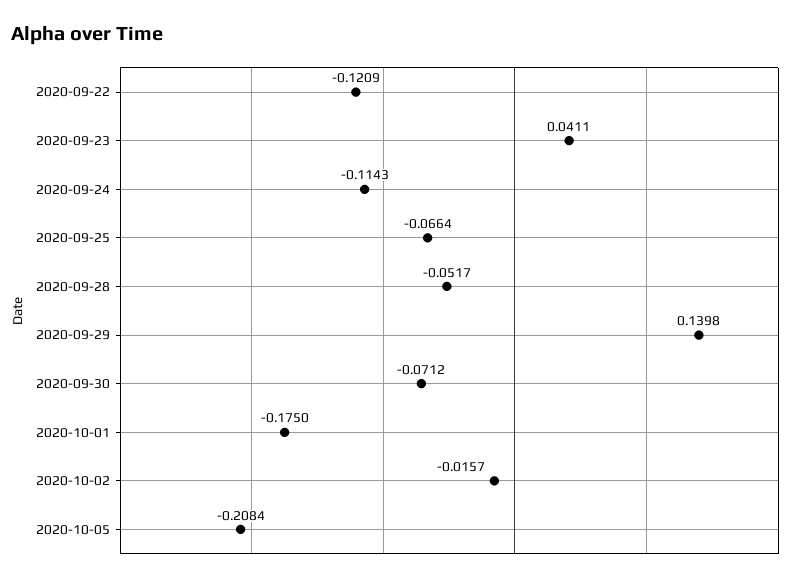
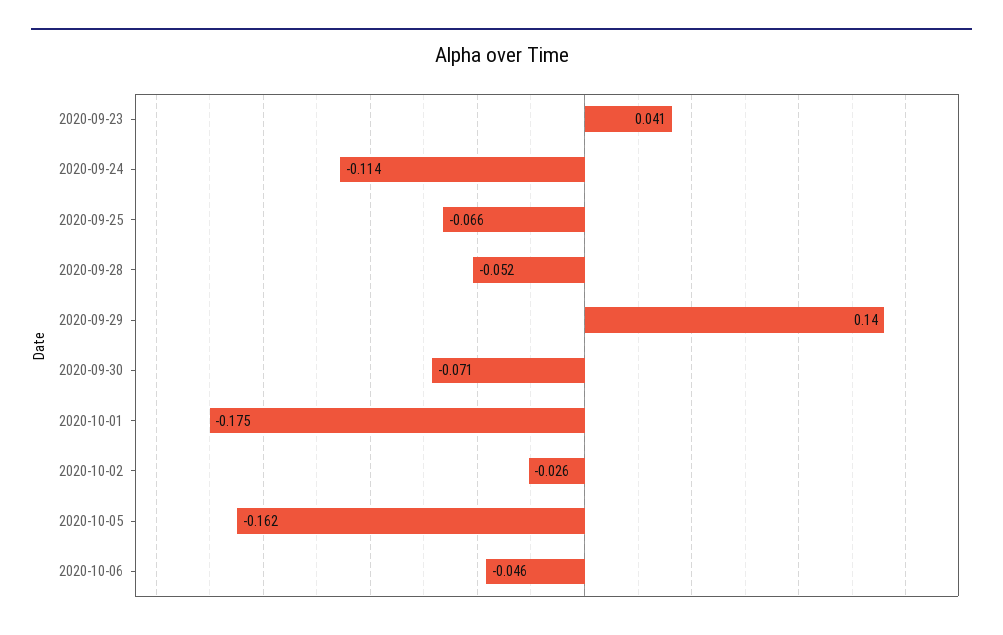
2020-09-22: -0.1209 -> none
2020-10-02: -0.0157 -> -0.026
2020-10-05: -0.2084 -> -0.162
2020-10-06: none -> -0.046

